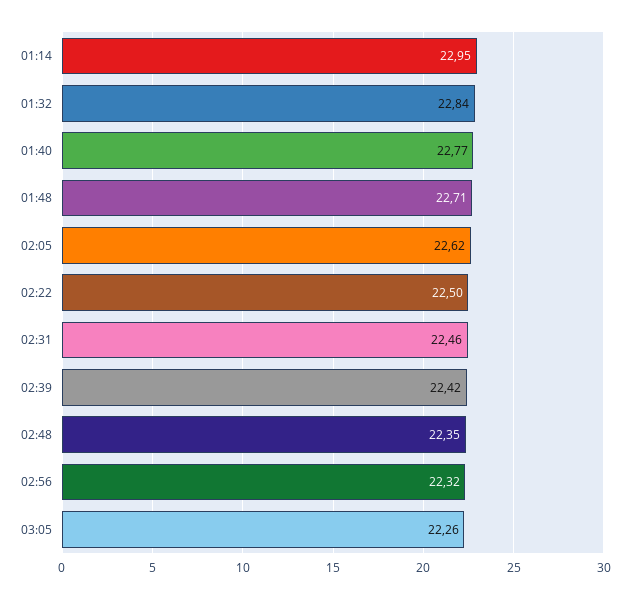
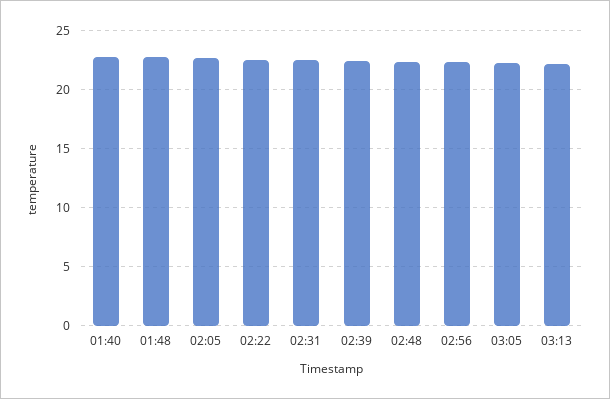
01:14: 22.95 -> none
01:32: 22.84 -> none
03:13: none -> 22

